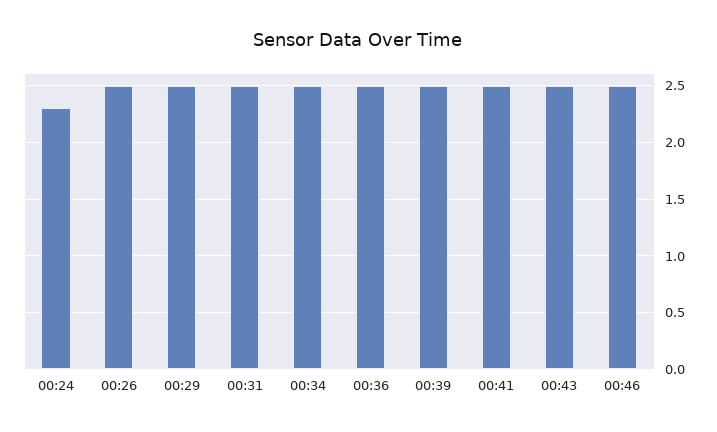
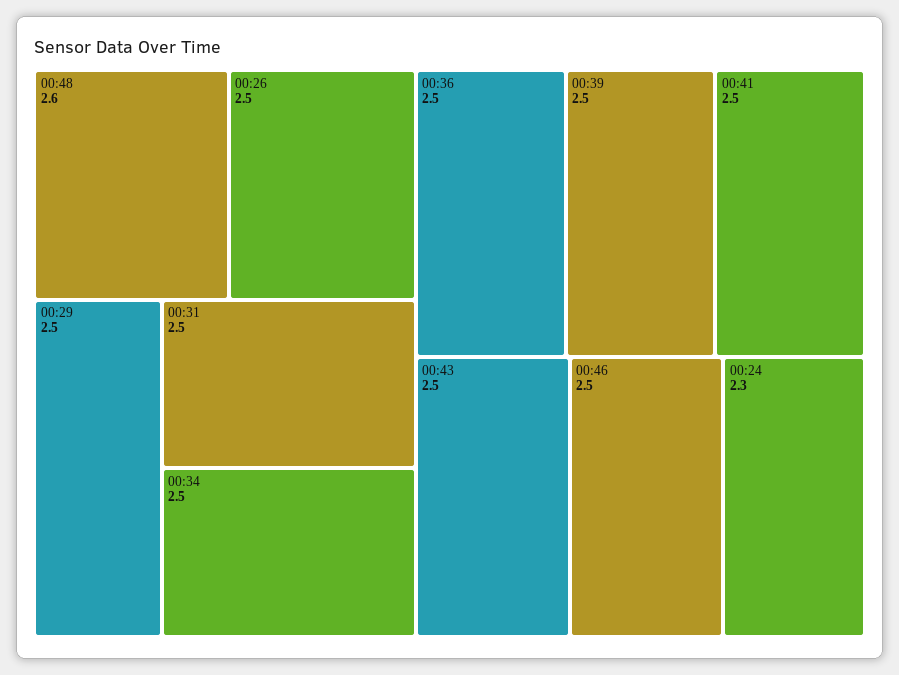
00:48: none -> 2.6

